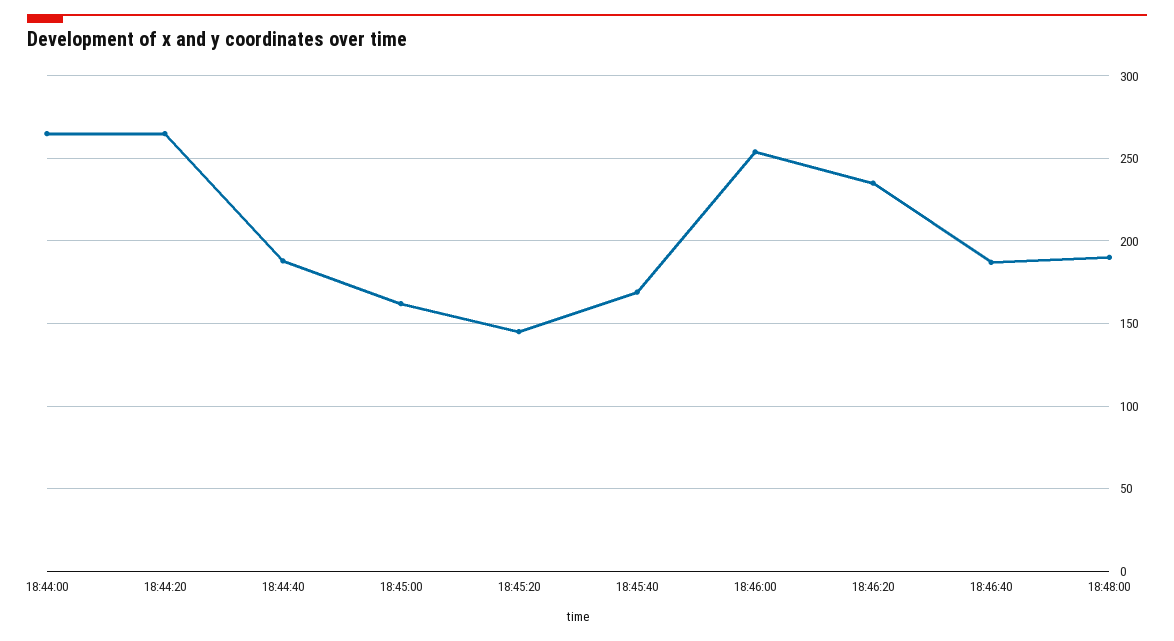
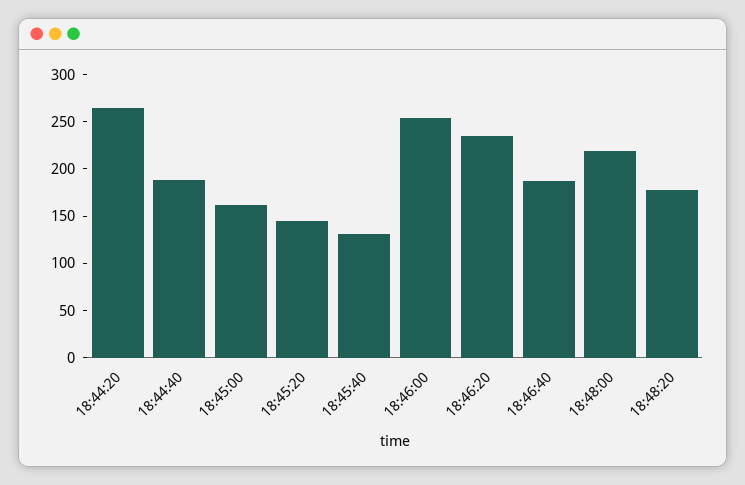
18:44:00: 265 -> none
18:45:40: 170 -> 130
18:48:00: 190 -> 220
18:48:20: none -> 180

